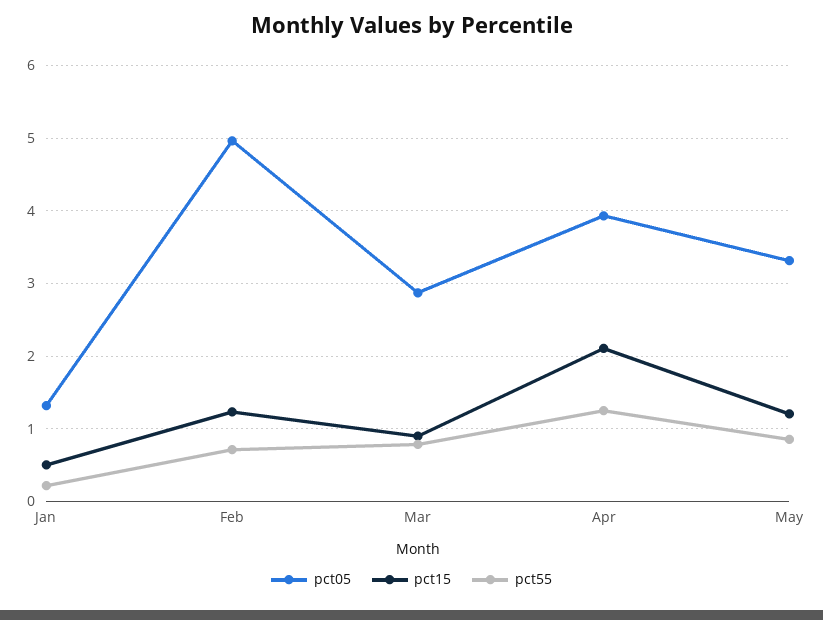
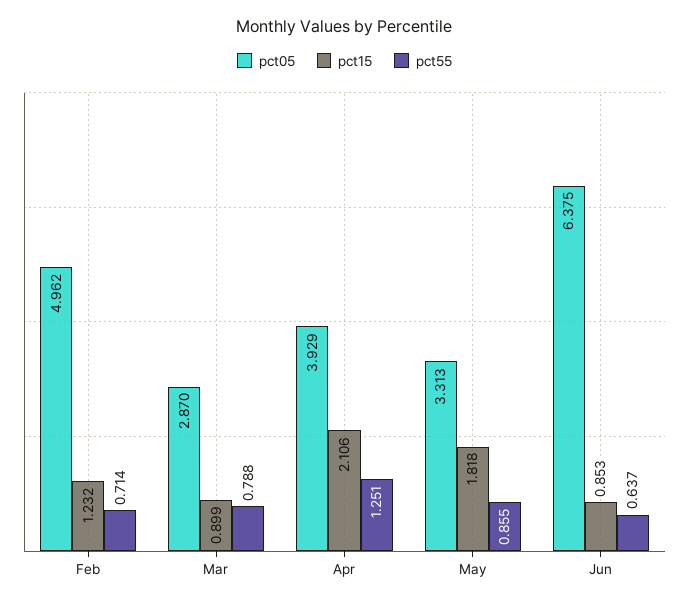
pct05, Jan: 1.3 -> none
pct15, Jan: 0.5 -> none
pct55, Jan: 0.2 -> none
pct15, May: 1.2 -> 1.818
pct05, Jun: none -> 6.375
pct15, Jun: none -> 0.853
pct55, Jun: none -> 0.637

